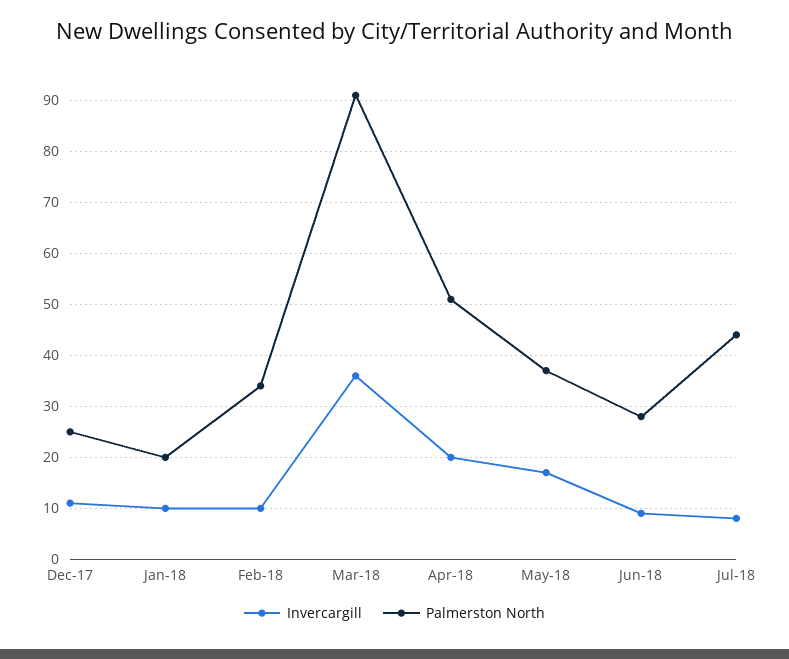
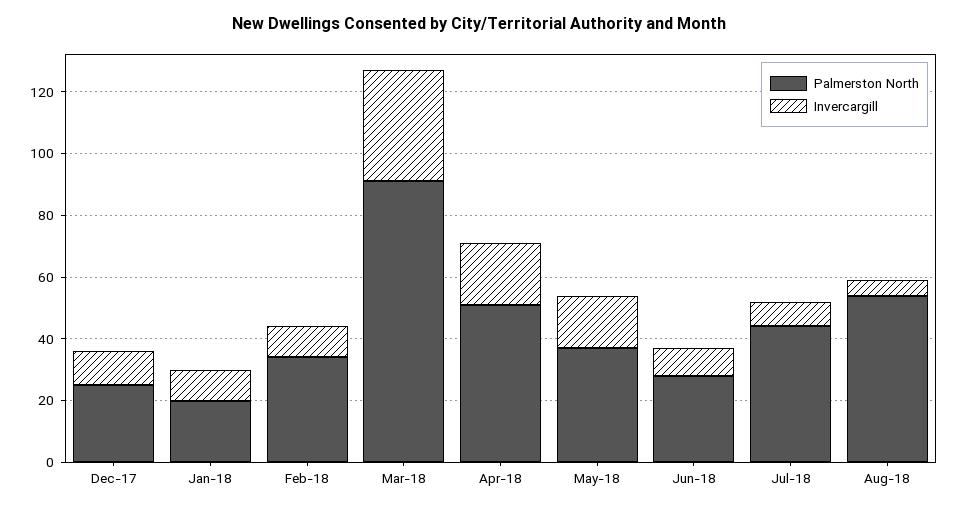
Palmerston North, Aug-18: none -> 55
Invercargill, Aug-18: none -> 5

